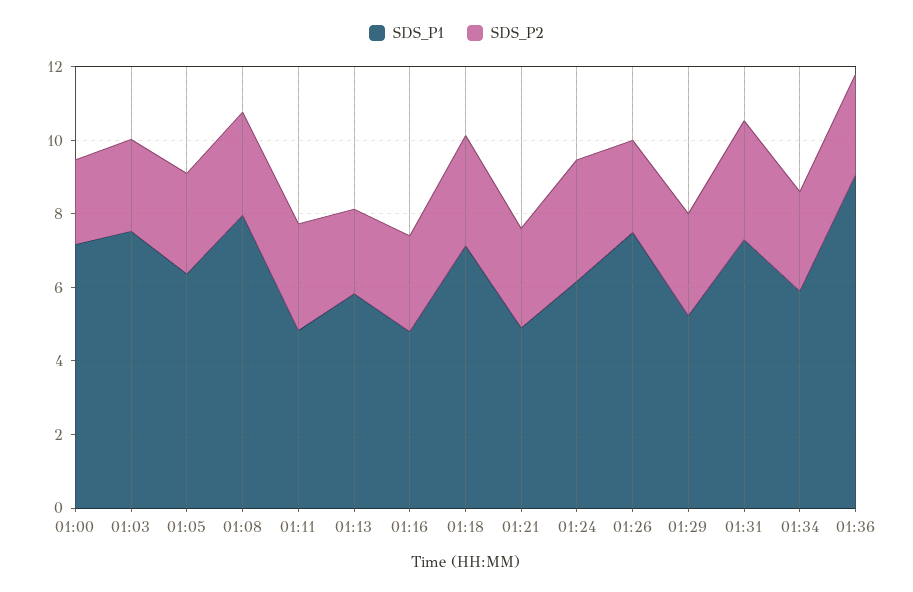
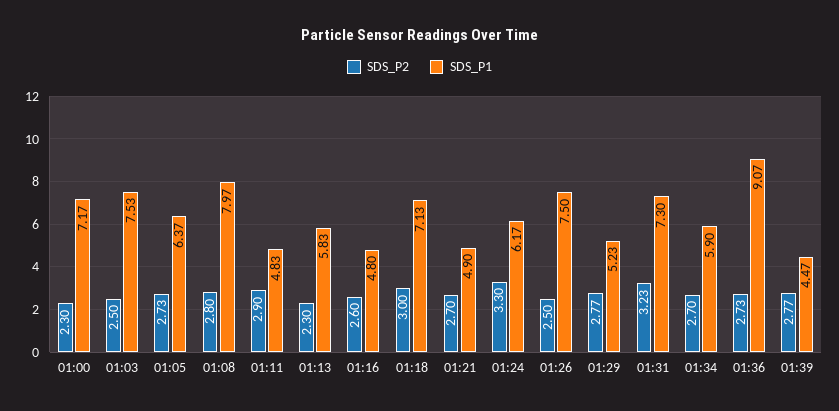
SDS_P2, 01:39: none -> 2.77
SDS_P1, 01:39: none -> 4.47

